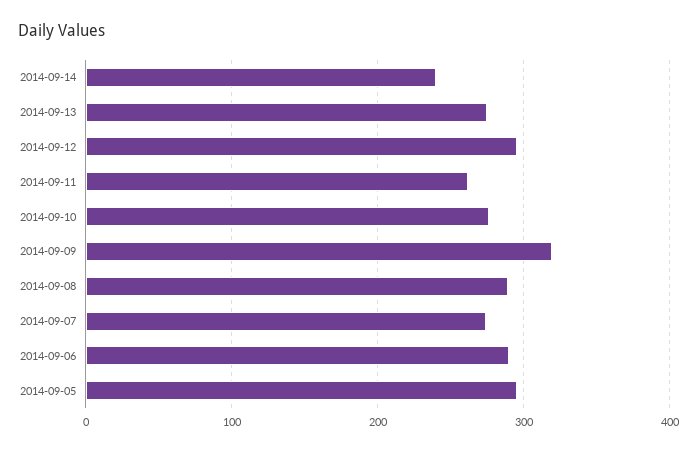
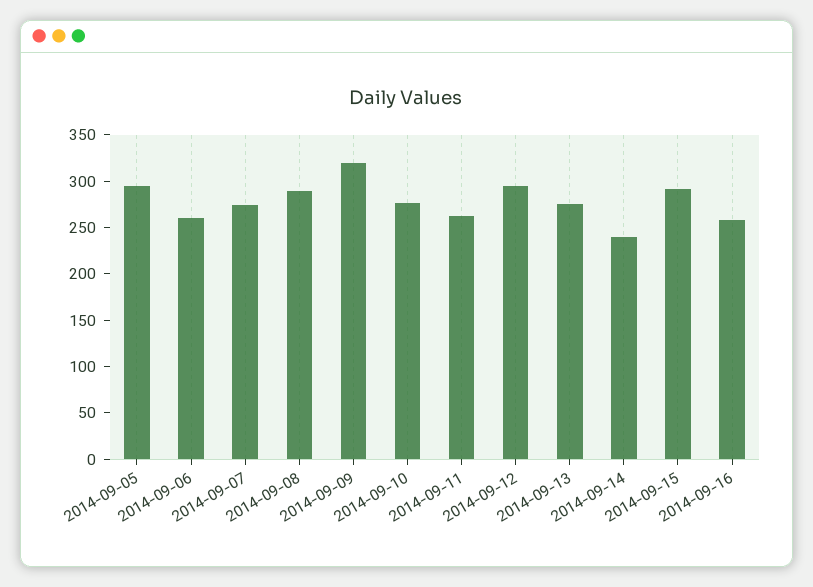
2014-09-06: 290 -> 260
2014-09-15: none -> 290
2014-09-16: none -> 260

